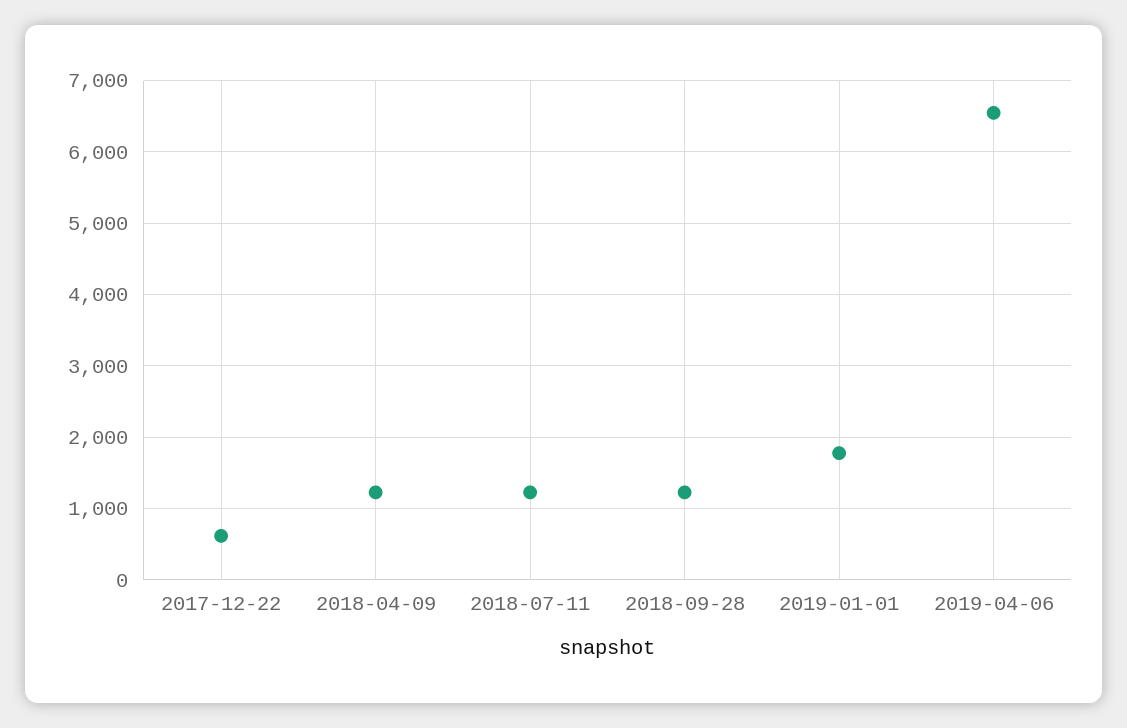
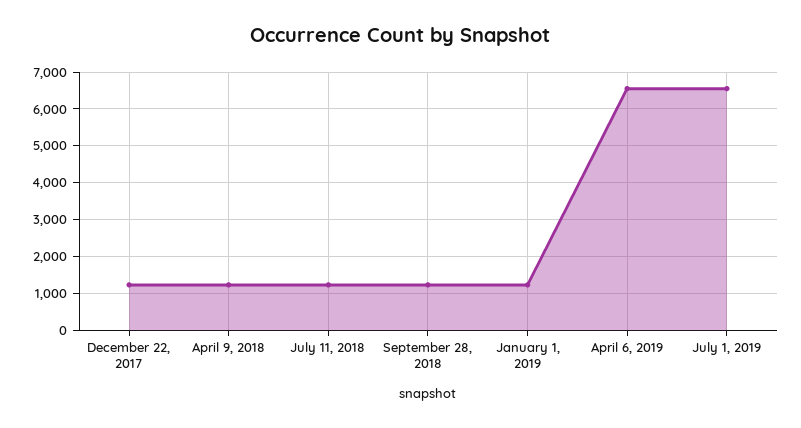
2017-12-22: 600 -> 1200
2019-01-01: 1800 -> 1200
July 1, 2019: none -> 6600

